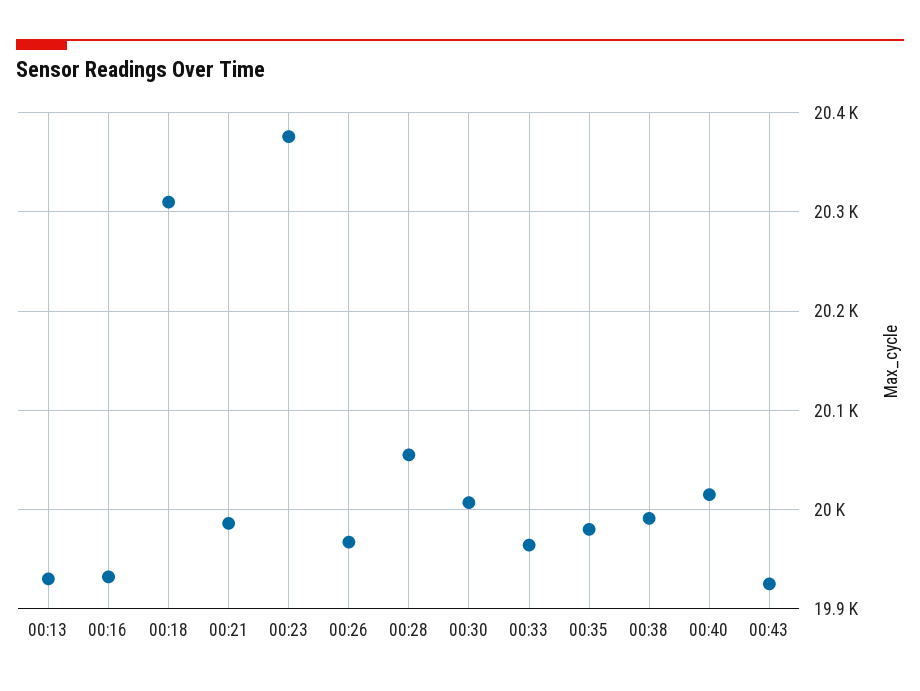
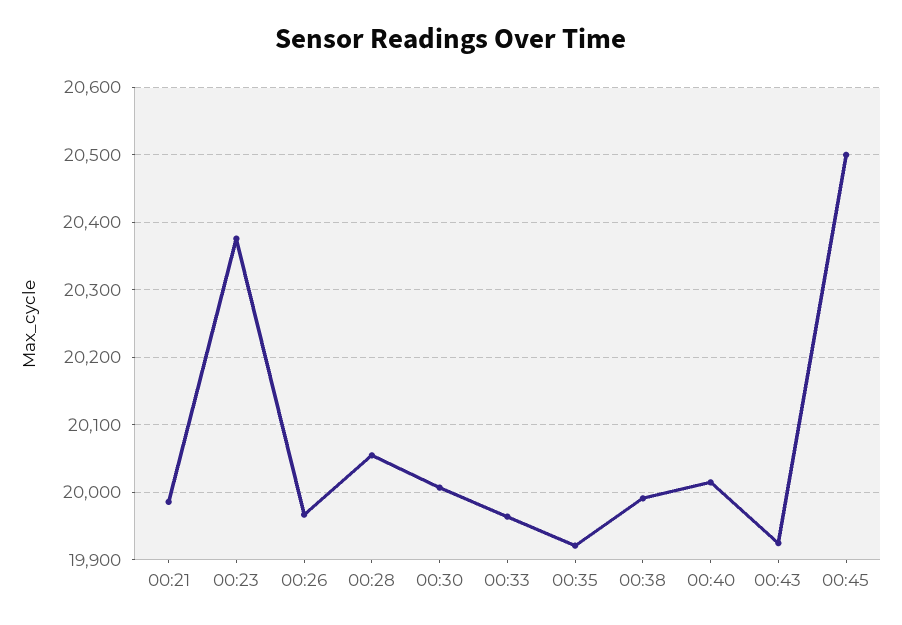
00:13: 19930 -> none
00:16: 19930 -> none
00:18: 20310 -> none
00:35: 19980 -> 19920
00:45: none -> 20500

